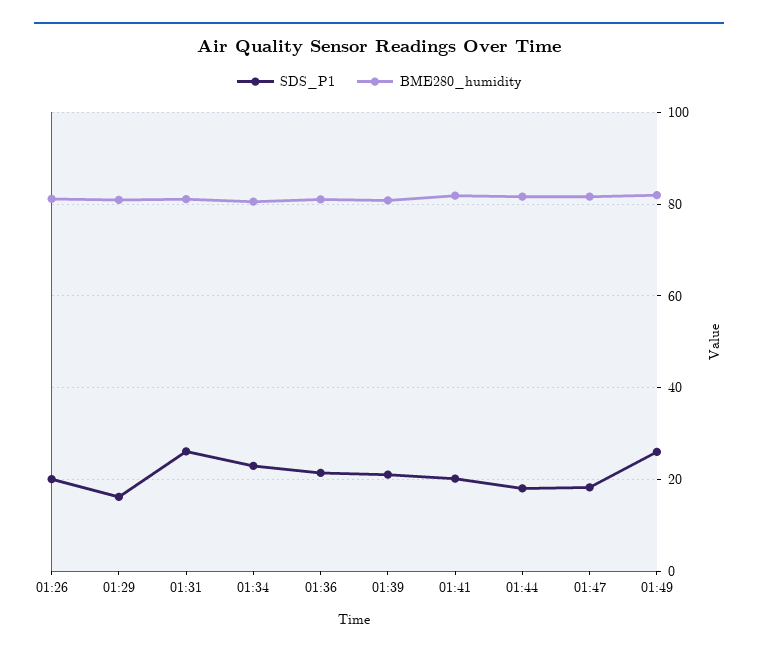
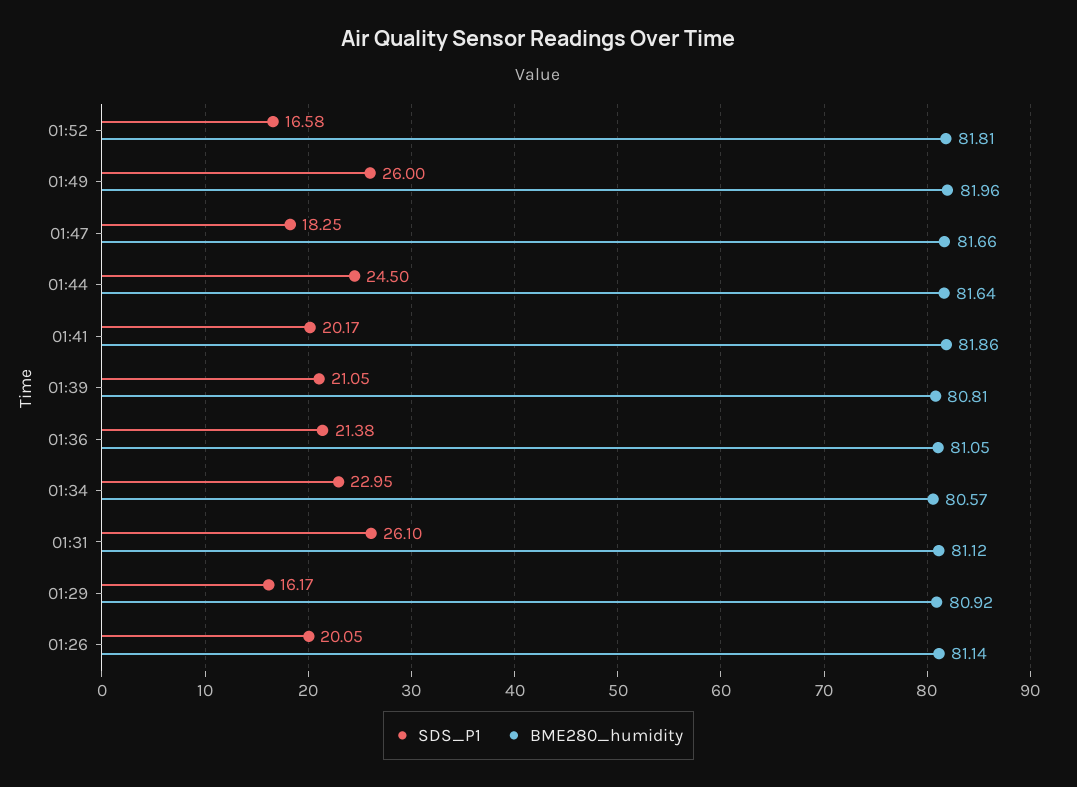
SDS_P1, 01:44: 18 -> 24.5
SDS_P1, 01:52: none -> 16.58
BME280_humidity, 01:52: none -> 81.81

